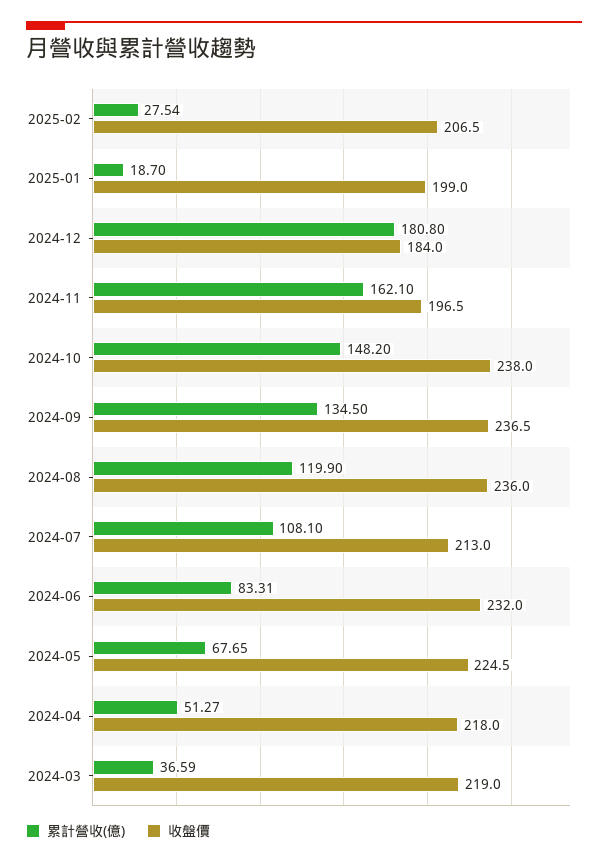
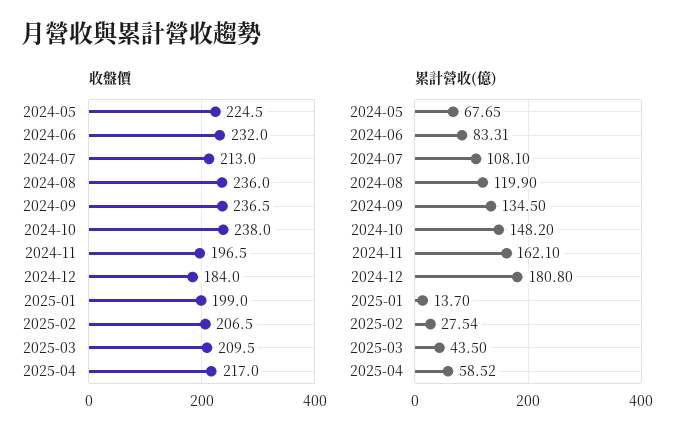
累計營收(億), 2025-01: 18.7 -> 13.7
累計營收(億), 2024-04: 51.27 -> none
收盤價, 2024-04: 218 -> none
累計營收(億), 2024-03: 36.59 -> none
收盤價, 2024-03: 219 -> none
收盤價, 2025-03: none -> 209.5
收盤價, 2025-04: none -> 217
累計營收(億), 2025-03: none -> 43.5
累計營收(億), 2025-04: none -> 58.52

